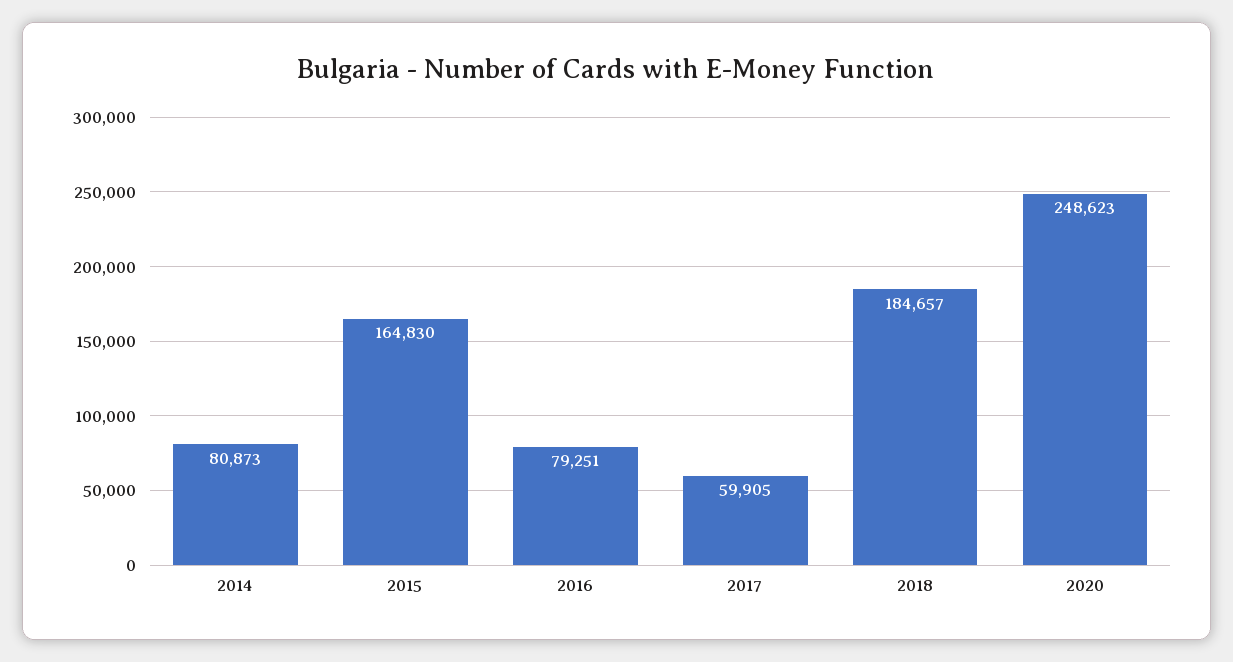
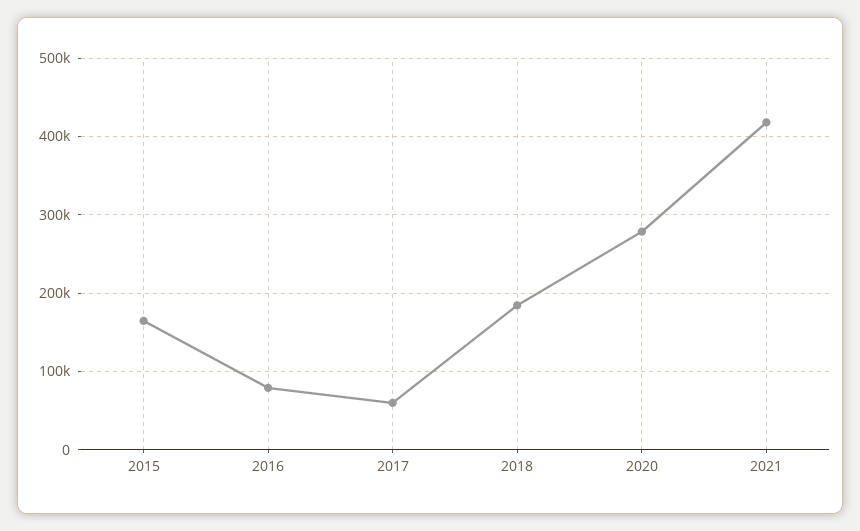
2014: 80873 -> none
2020: 248623 -> 280000
2021: none -> 420000

